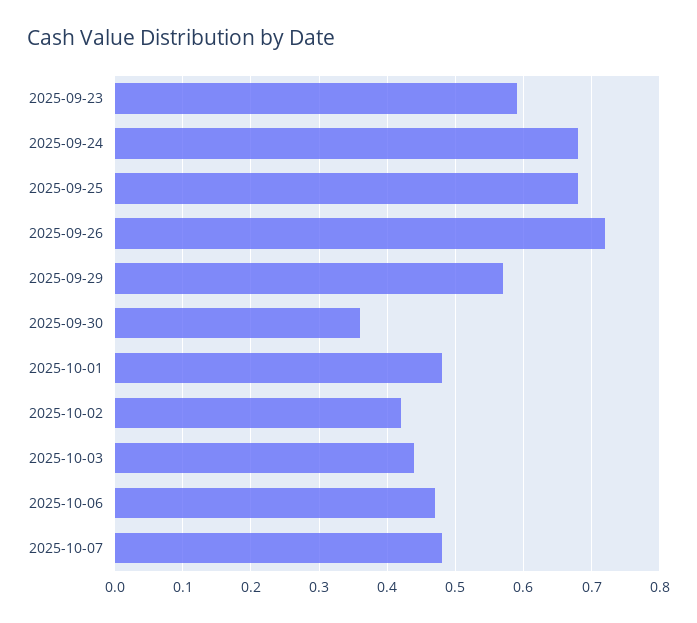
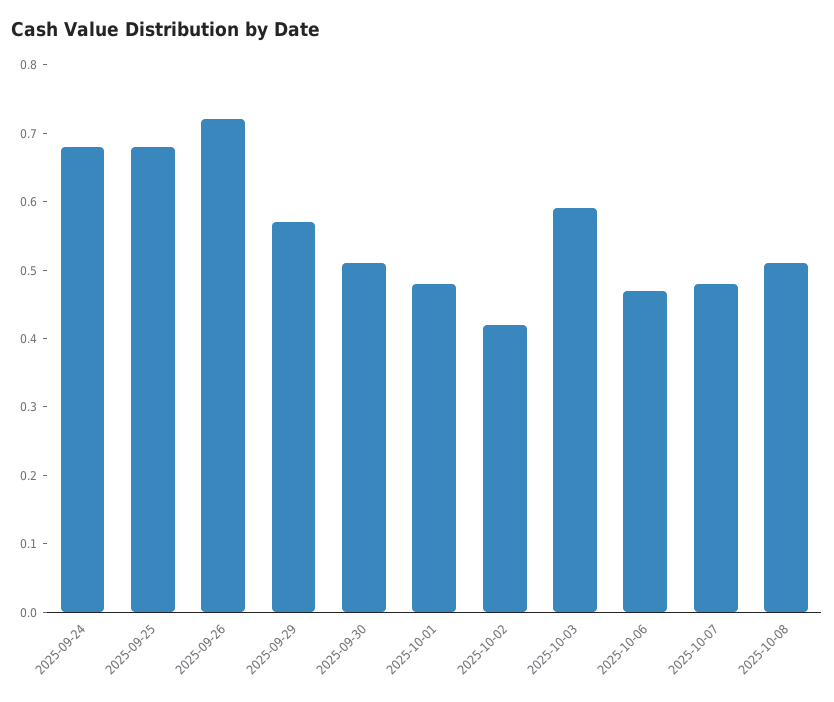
2025-09-23: 0.59 -> none
2025-09-30: 0.36 -> 0.5
2025-10-03: 0.44 -> 0.6
2025-10-08: none -> 0.5

